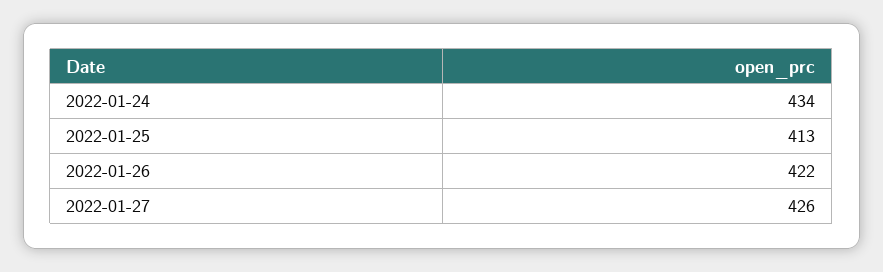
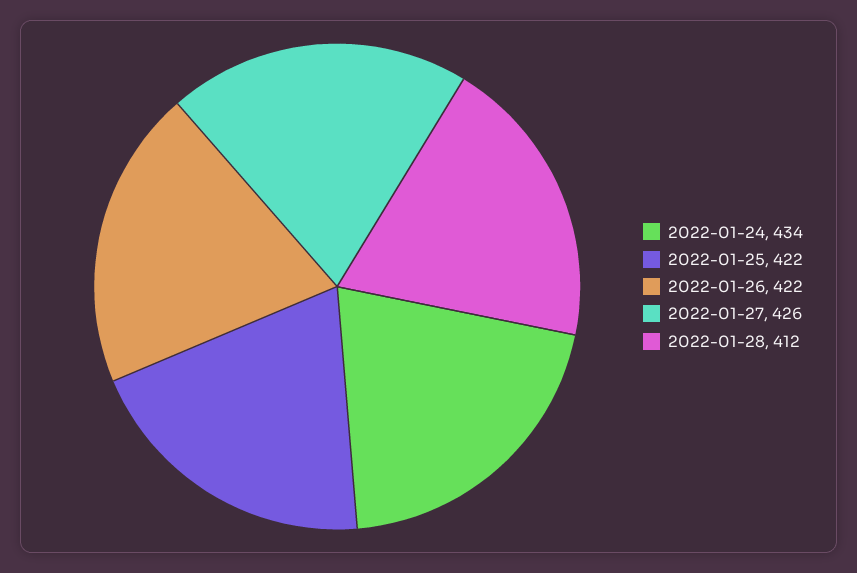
2022-01-25: 413 -> 422
2022-01-28: none -> 412

